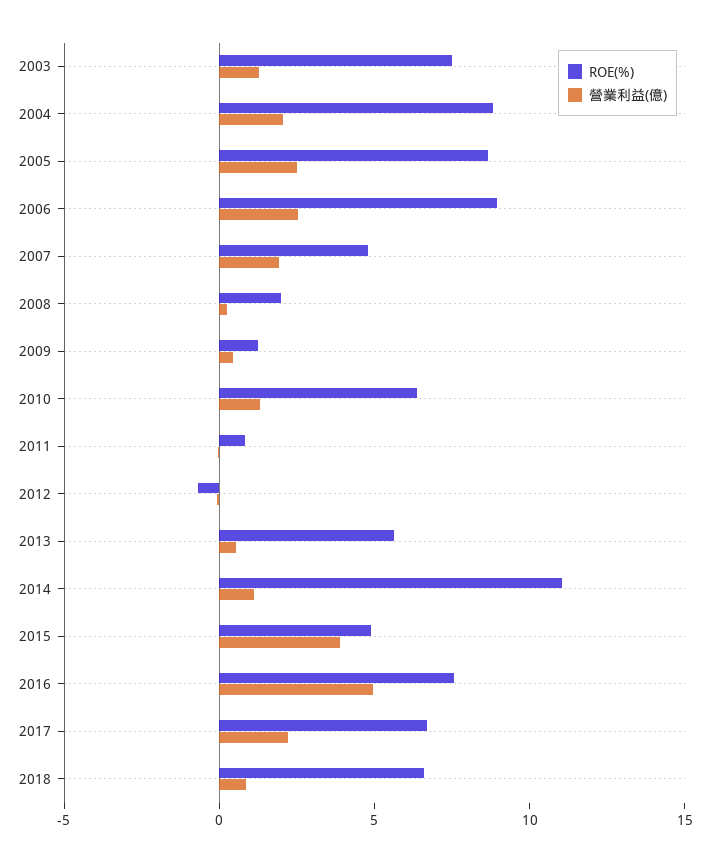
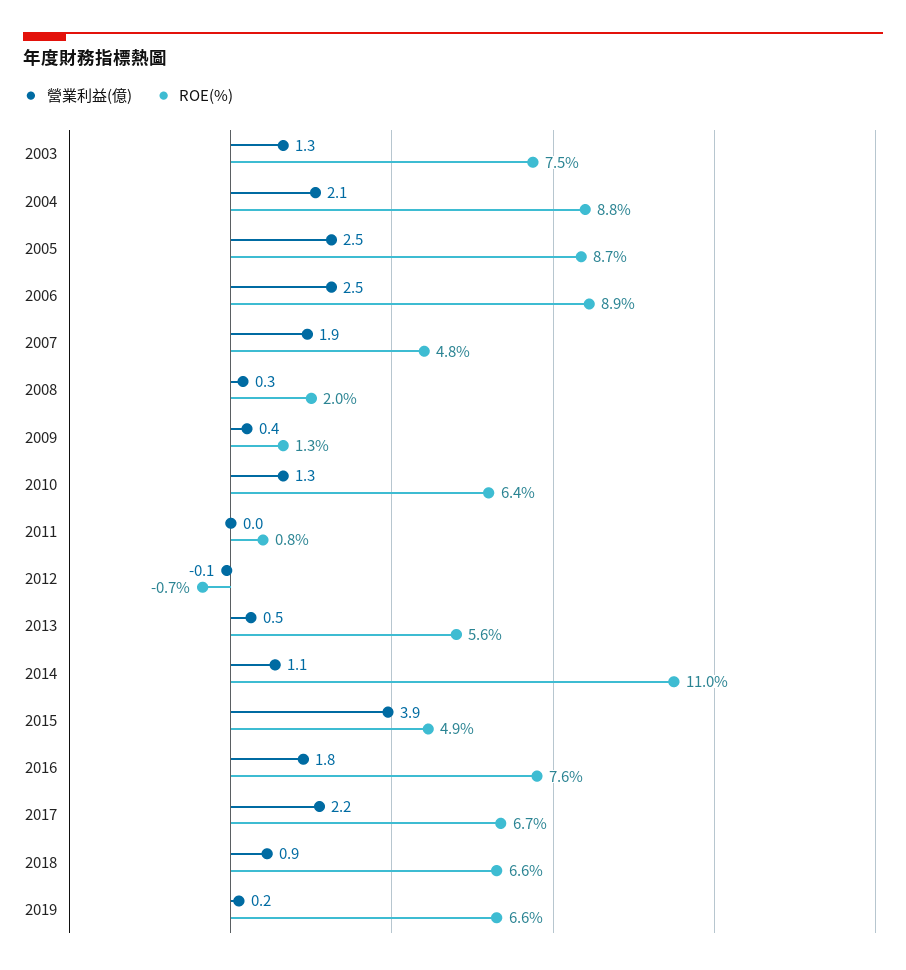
營業利益(億), 2016: 5 -> 1.8
營業利益(億), 2019: none -> 0.2
ROE(%), 2019: none -> 6.6

